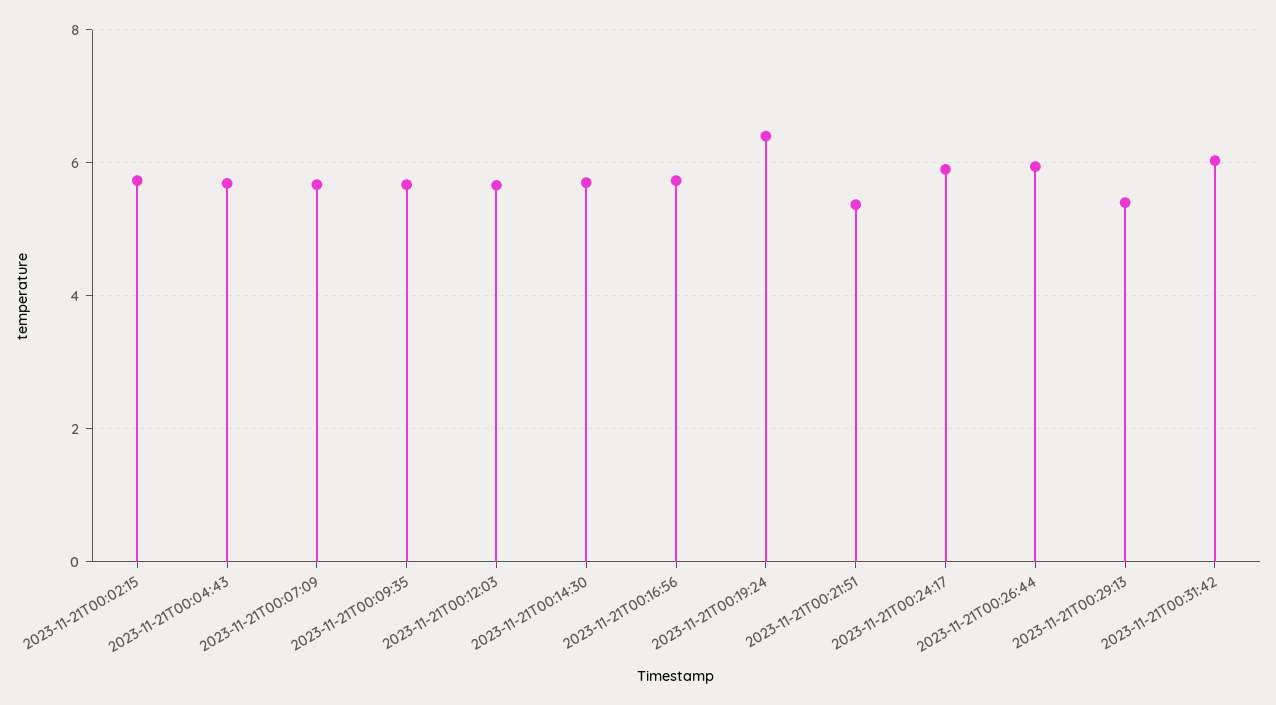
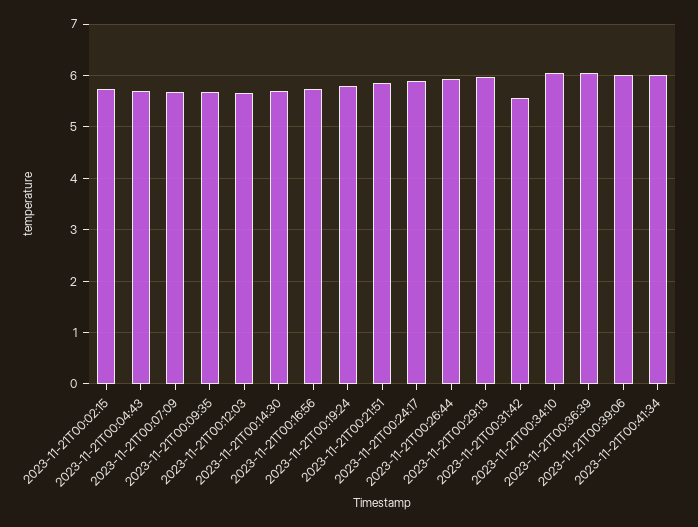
2023-11-21T00:19:24: 6.4 -> 5.8
2023-11-21T00:21:51: 5.4 -> 5.8
2023-11-21T00:29:13: 5.4 -> 6
2023-11-21T00:31:42: 6 -> 5.6
2023-11-21T00:34:10: none -> 6
2023-11-21T00:36:39: none -> 6
2023-11-21T00:39:06: none -> 6
2023-11-21T00:41:34: none -> 6

